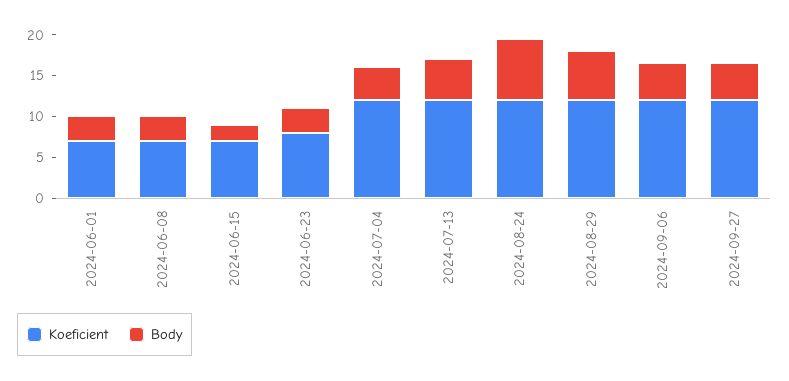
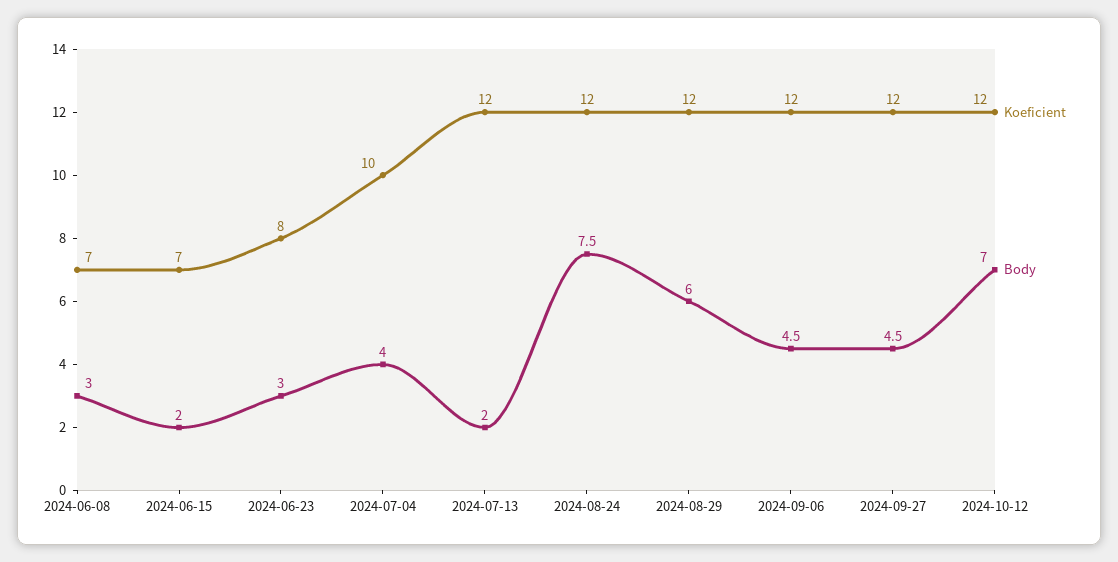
Koeficient, 2024-06-01: 7 -> none
Body, 2024-06-01: 3 -> none
Koeficient, 2024-07-04: 12 -> 10
Body, 2024-07-13: 5 -> 2
Koeficient, 2024-10-12: none -> 12
Body, 2024-10-12: none -> 7

